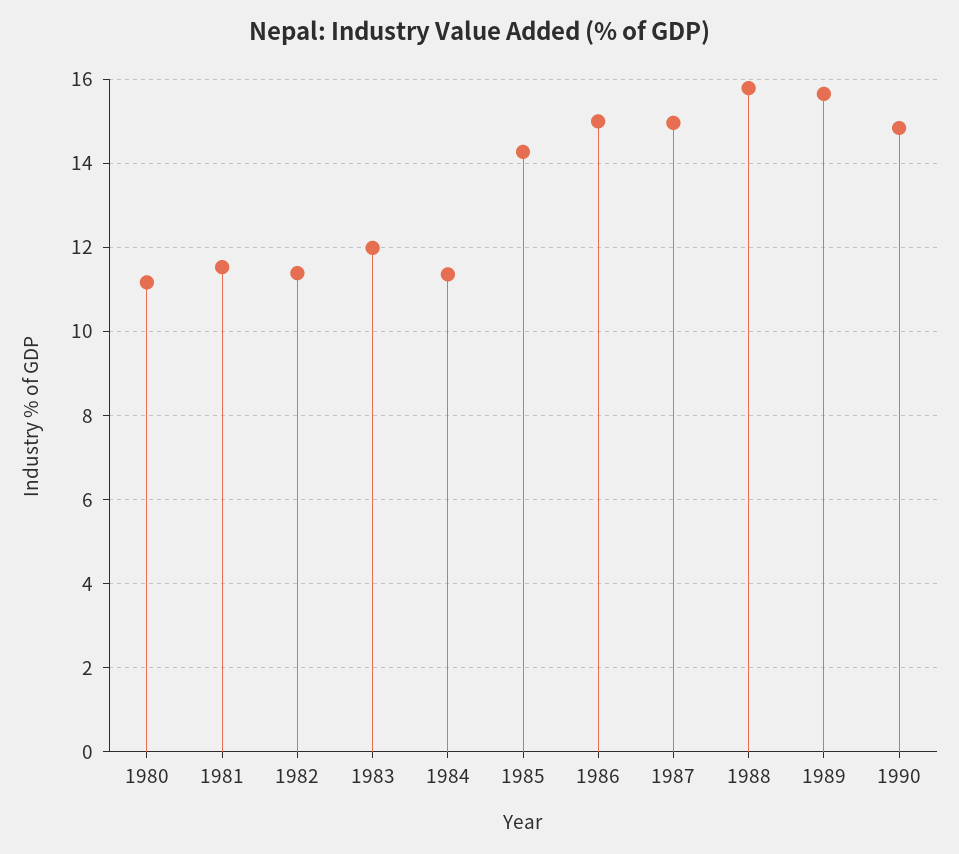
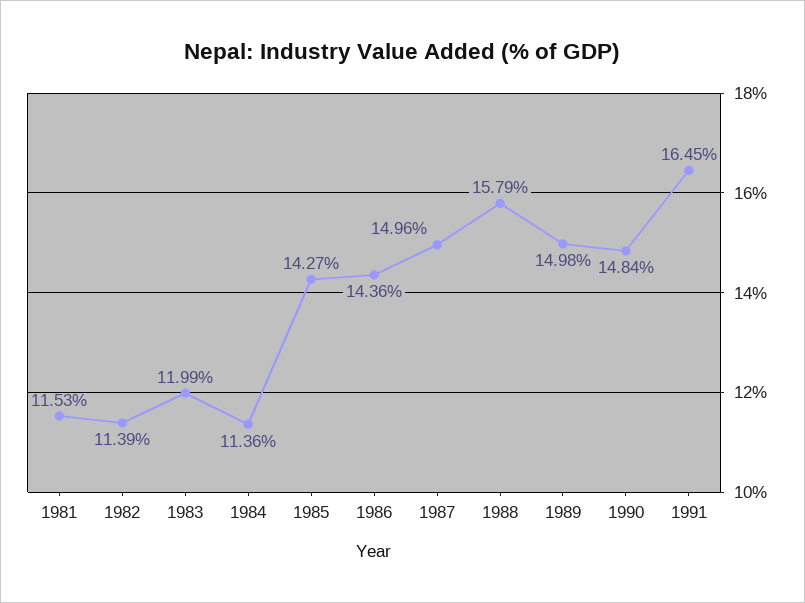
1980: 11.2 -> none
1986: 15 -> 14.36
1989: 15.6 -> 14.98
1991: none -> 16.45

